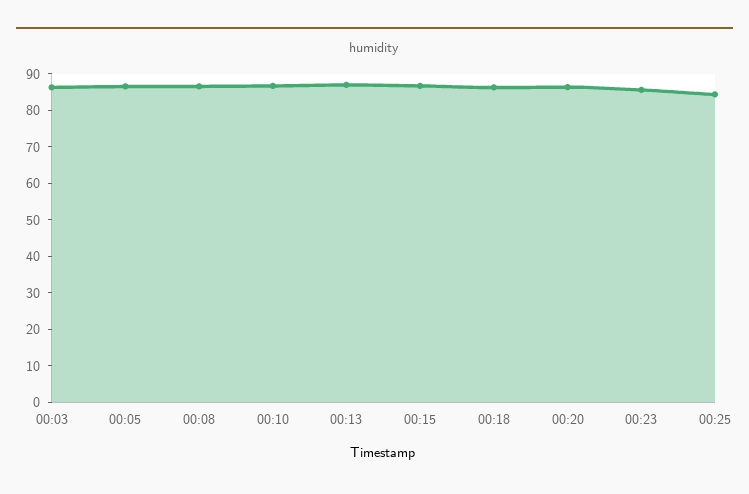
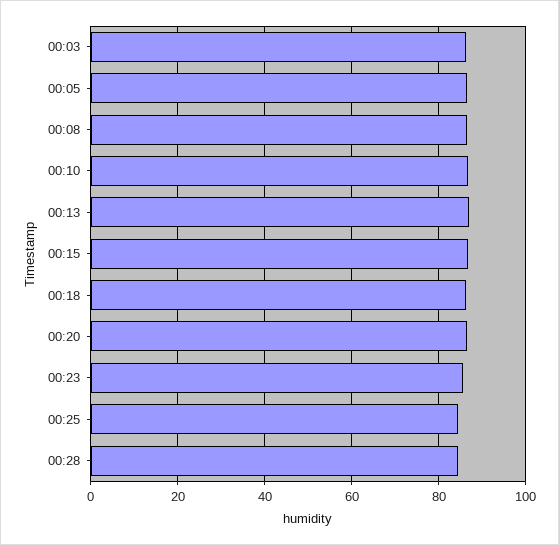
00:28: none -> 84

